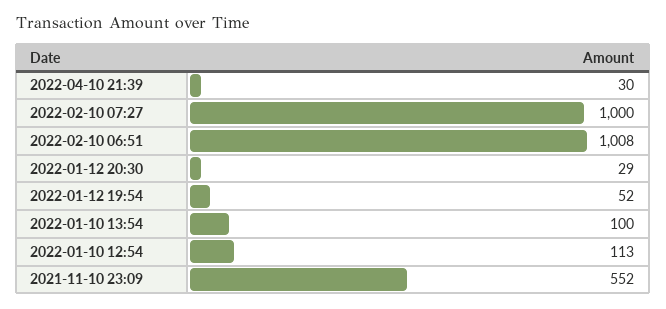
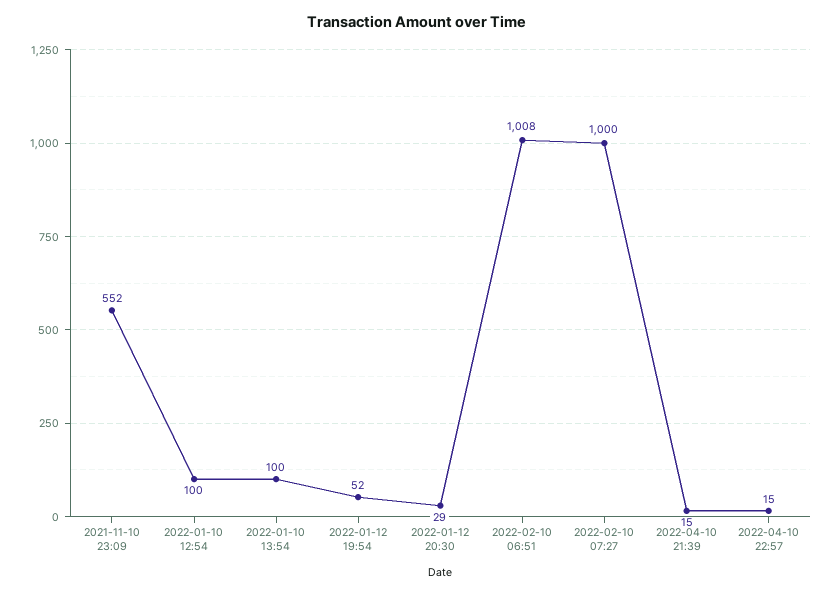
2022-04-10 21:39: 30 -> 15
2022-01-10 12:54: 113 -> 100
2022-04-10 22:57: none -> 15

